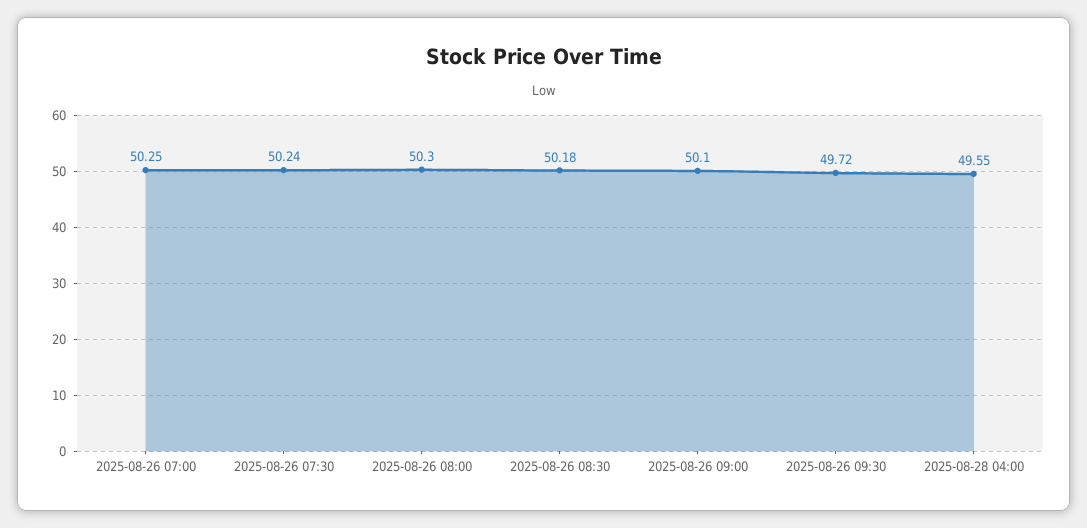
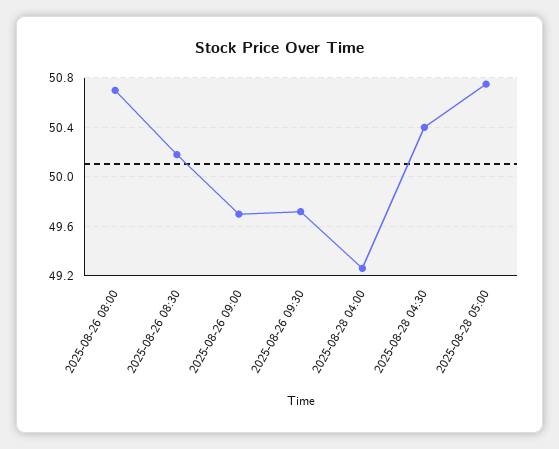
2025-08-26 07:00: 50.25 -> none
2025-08-26 07:30: 50.24 -> none
2025-08-26 08:00: 50.3 -> 50.7
2025-08-26 09:00: 50.1 -> 49.7
2025-08-28 04:00: 49.55 -> 49.25
2025-08-28 04:30: none -> 50.4
2025-08-28 05:00: none -> 50.75

